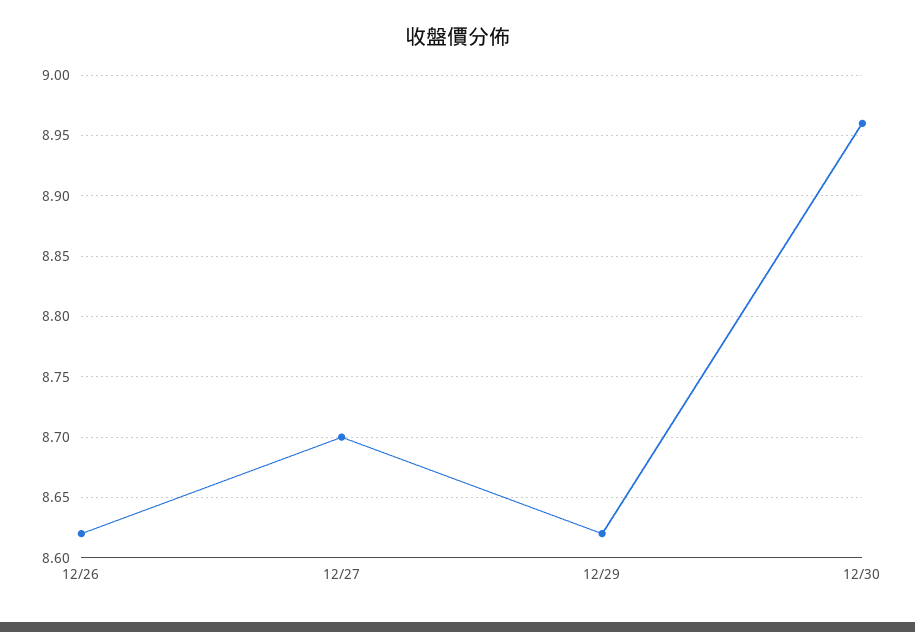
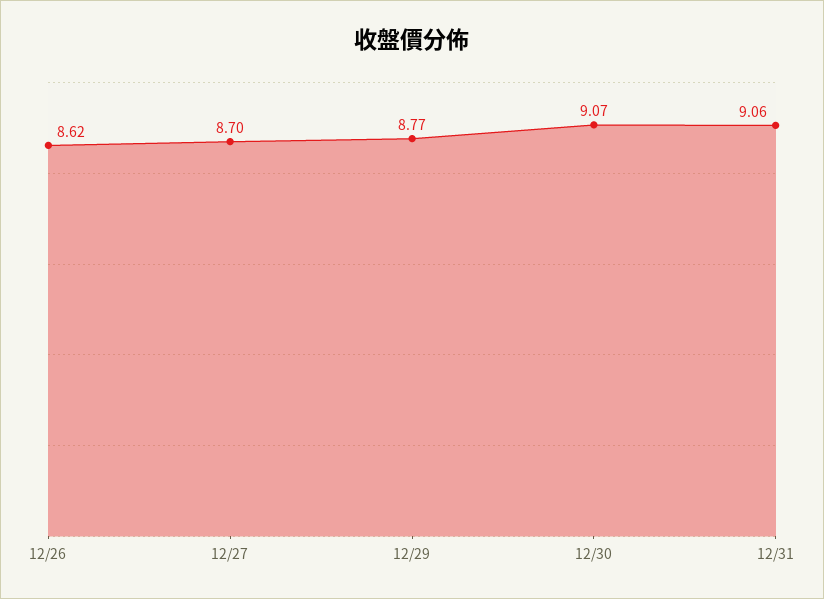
12/29: 8.62 -> 8.77
12/30: 8.96 -> 9.07
12/31: none -> 9.06

